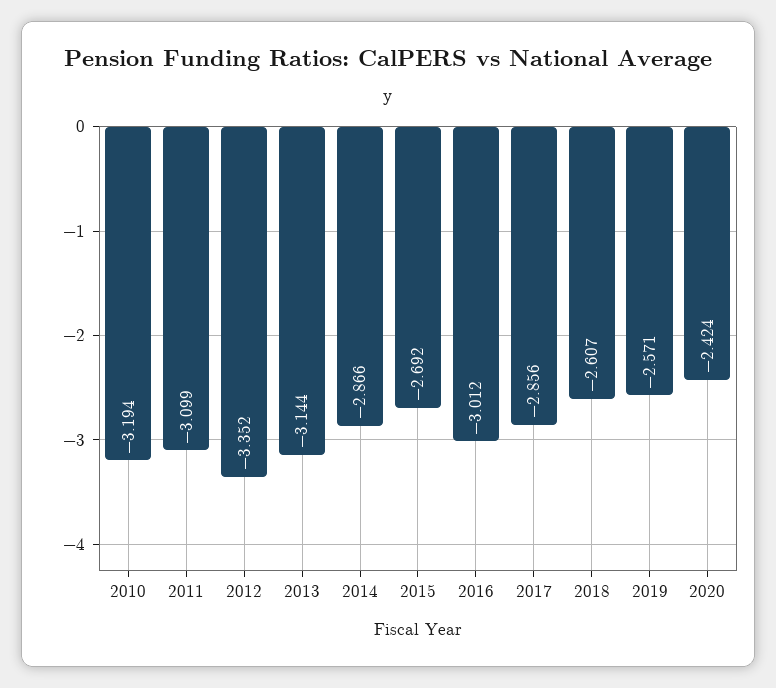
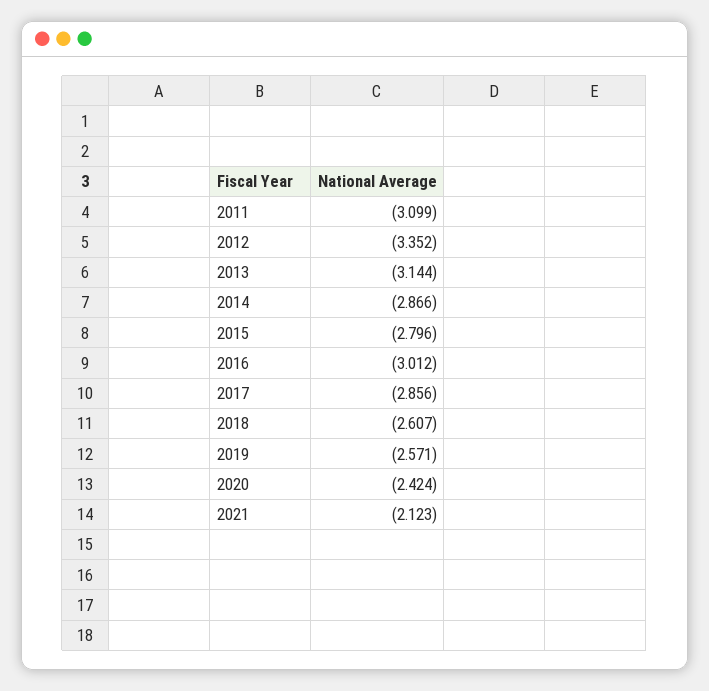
2010: -3.194 -> none
2015: -2.692 -> -2.796
2021: none -> -2.123

